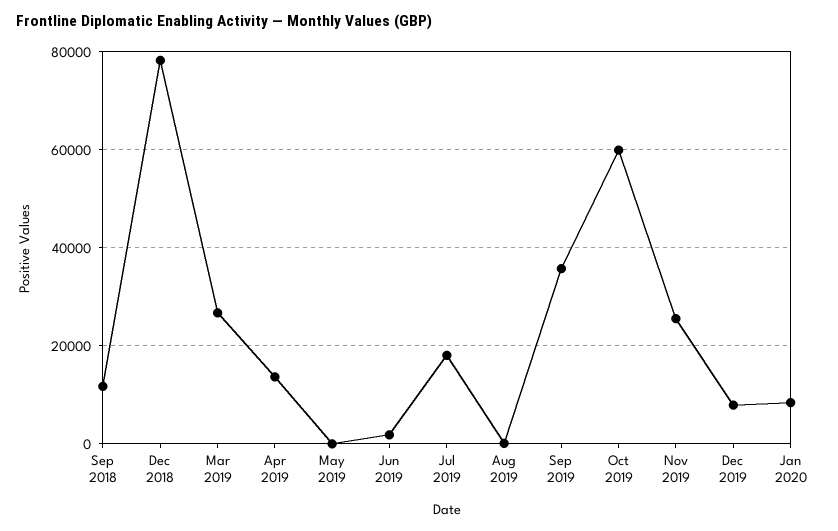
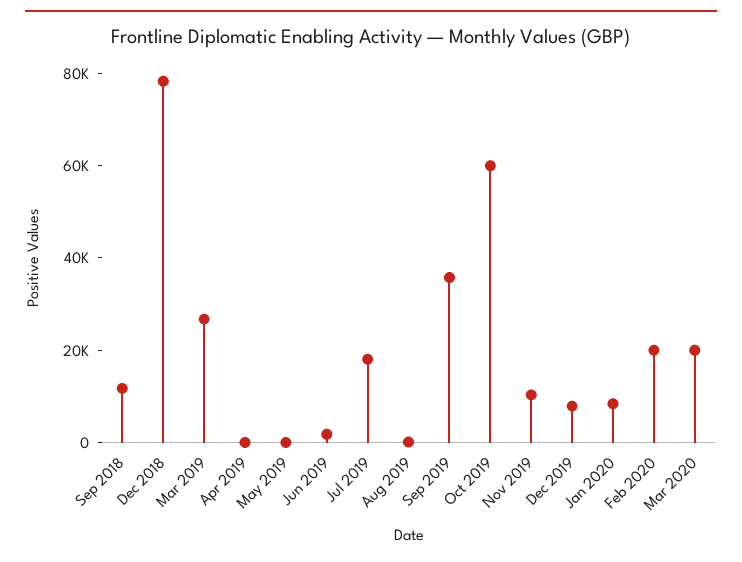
Apr 2019: 14000 -> 0
Nov 2019: 26000 -> 10000
Feb 2020: none -> 20000
Mar 2020: none -> 20000

